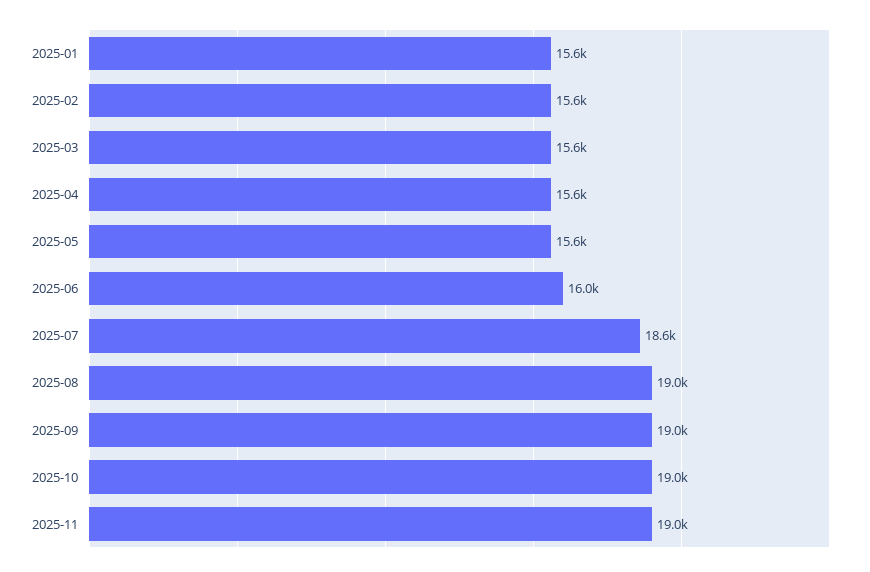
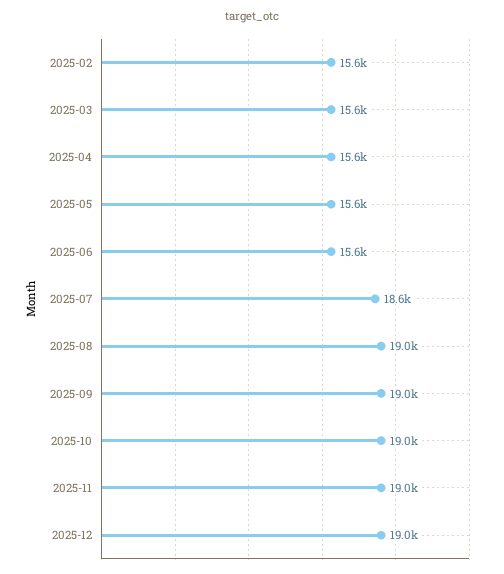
2025-01: 15600 -> none
2025-06: 16000 -> 15600
2025-12: none -> 19000

